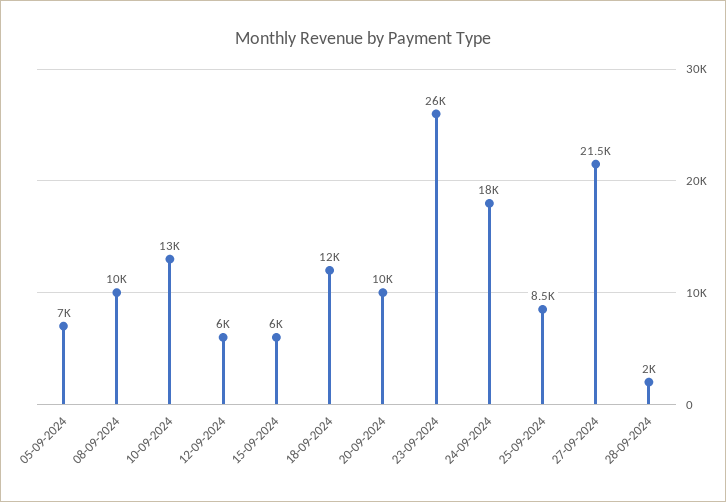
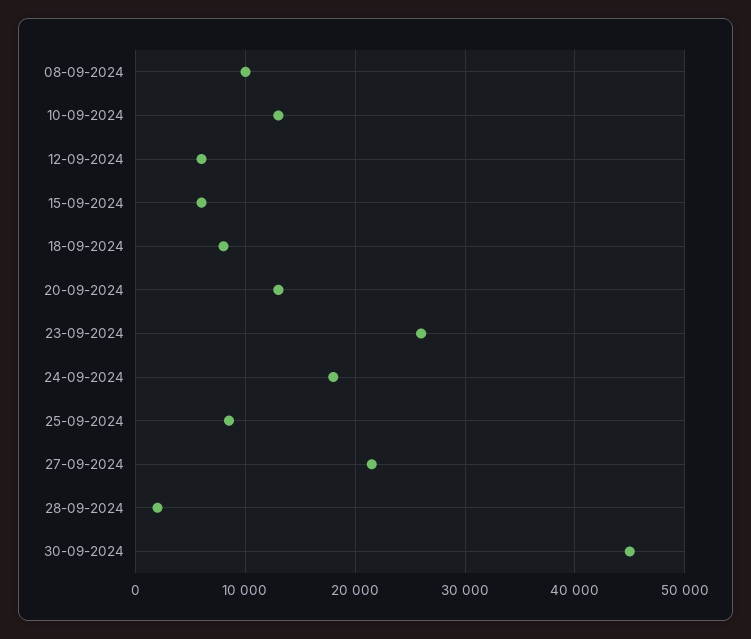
05-09-2024: 7000 -> none
18-09-2024: 12000 -> 8000
20-09-2024: 10000 -> 13000
30-09-2024: none -> 45000

